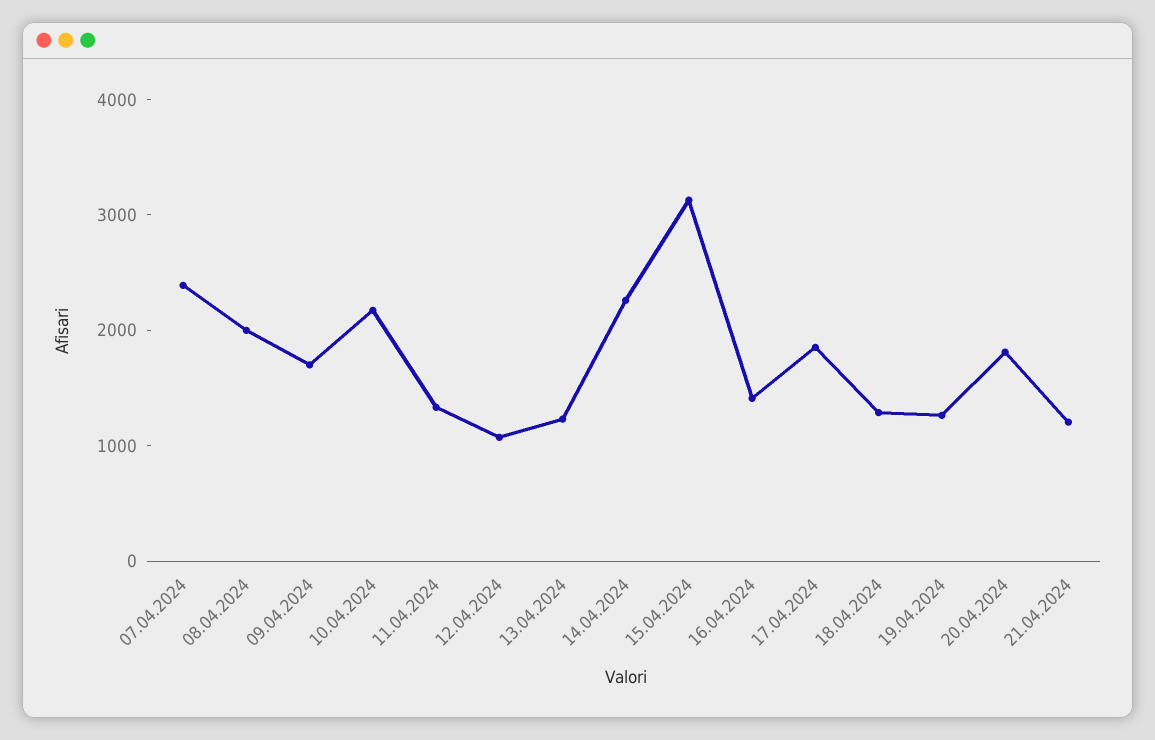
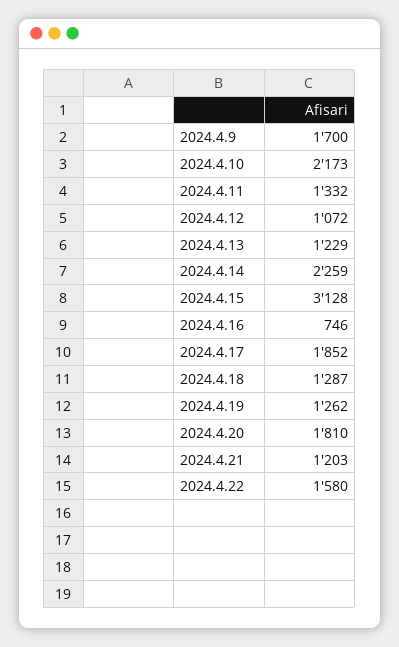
07.04.2024: 2400 -> none
08.04.2024: 2000 -> none
16.04.2024: 1400 -> 746
2024.4.22: none -> 1580

